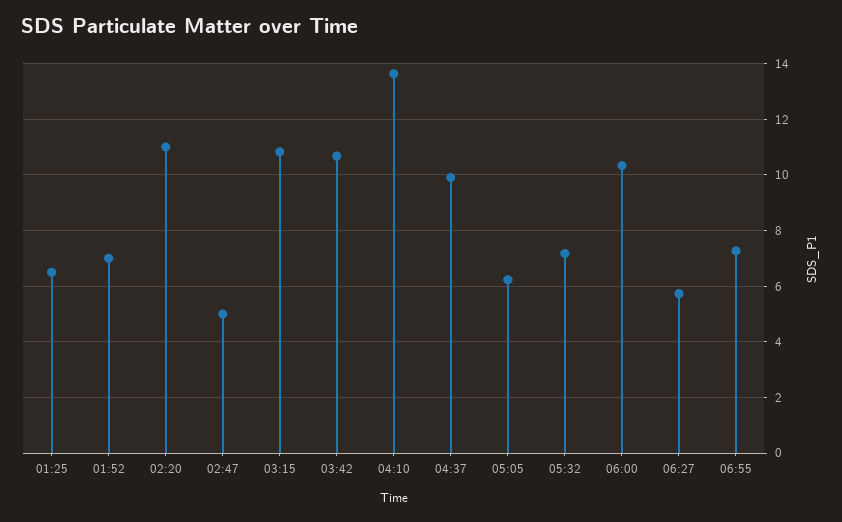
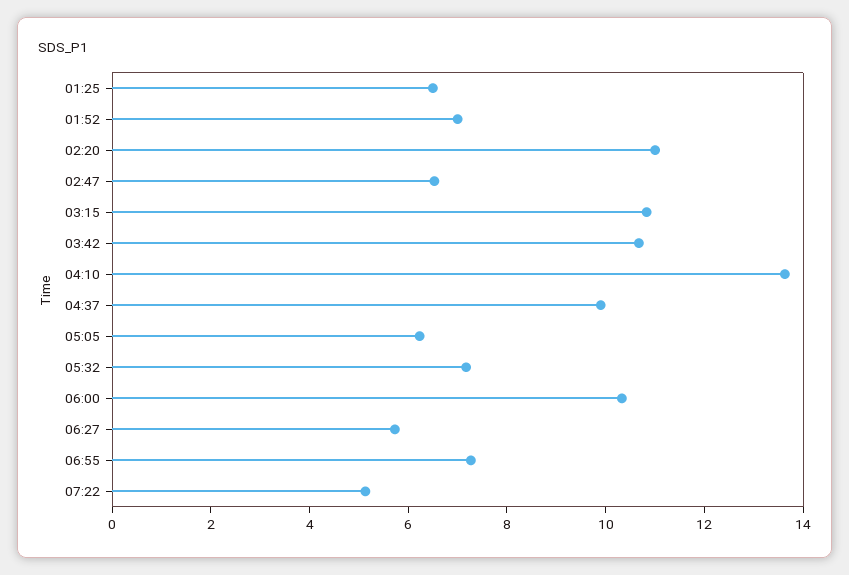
02:47: 5 -> 6.5
07:22: none -> 5

